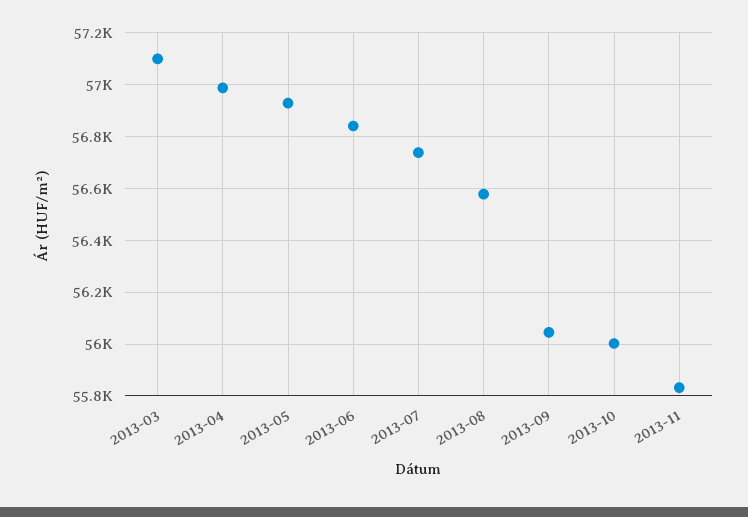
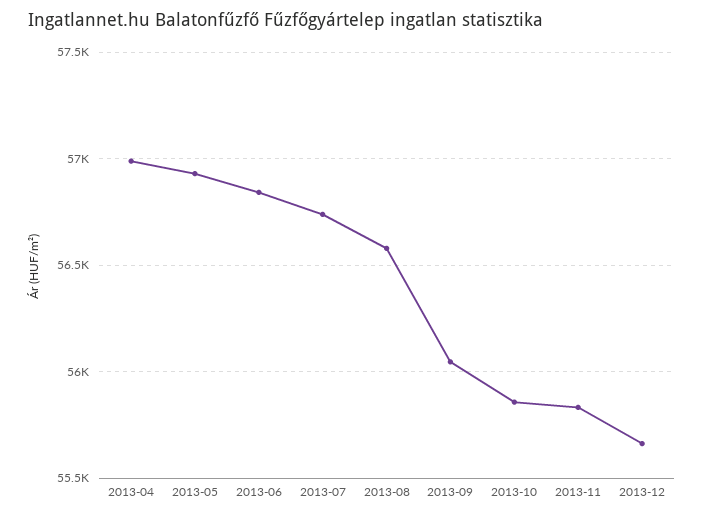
2013-03: 57100 -> none
2013-10: 56000 -> 55850
2013-12: none -> 55650

